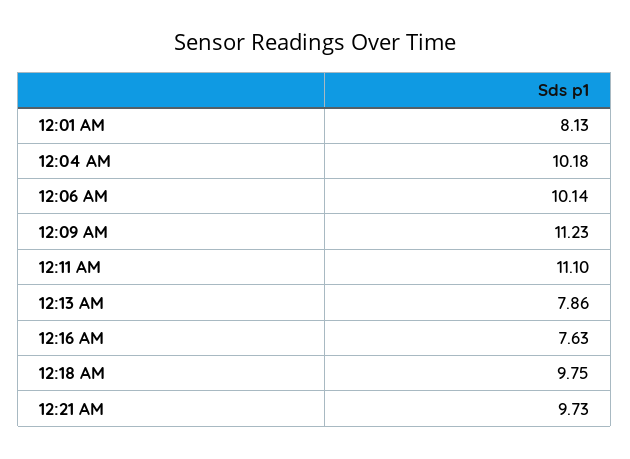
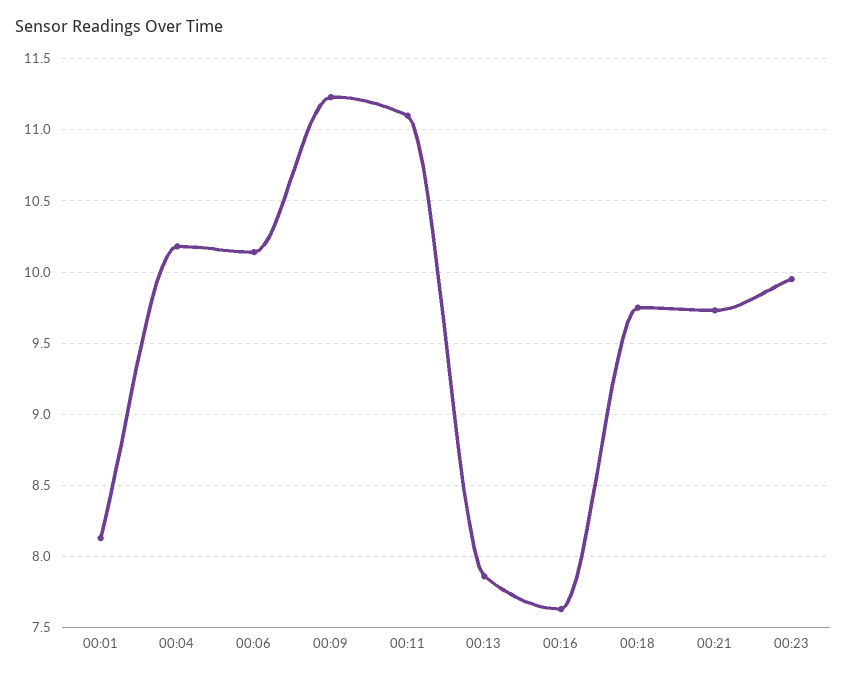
00:23: none -> 9.95

